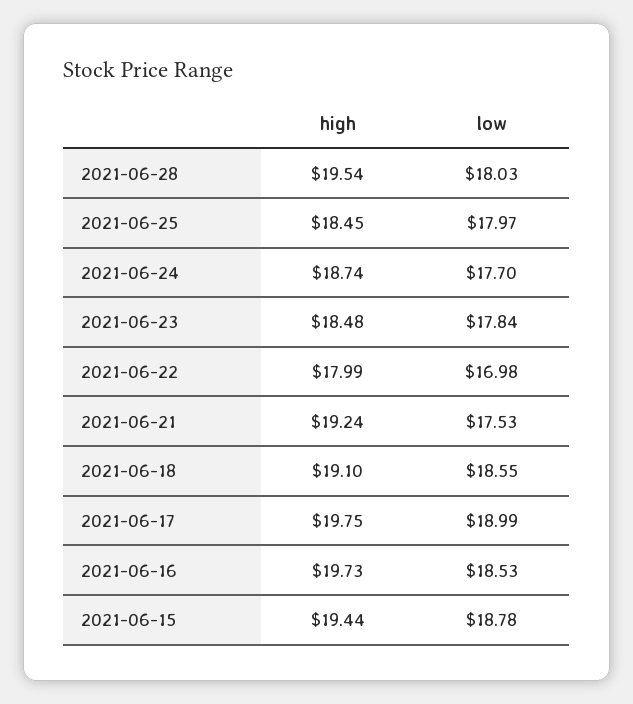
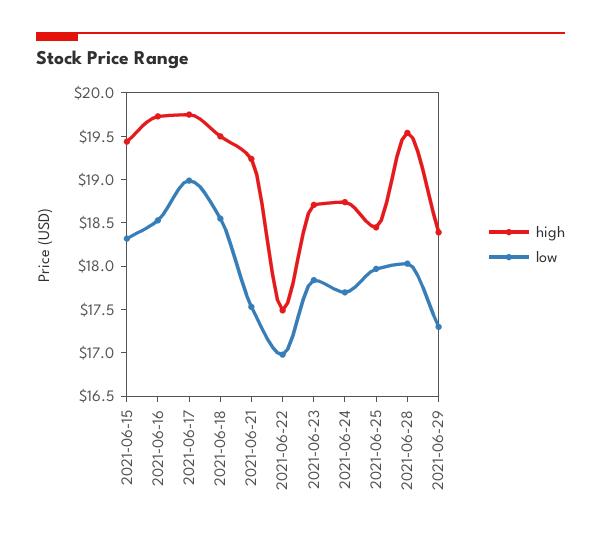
high, 2021-06-23: 18.48 -> 18.7
high, 2021-06-22: 17.99 -> 17.5
high, 2021-06-18: 19.1 -> 19.5
low, 2021-06-15: 18.78 -> 18.3
high, 2021-06-29: none -> 18.4
low, 2021-06-29: none -> 17.3

